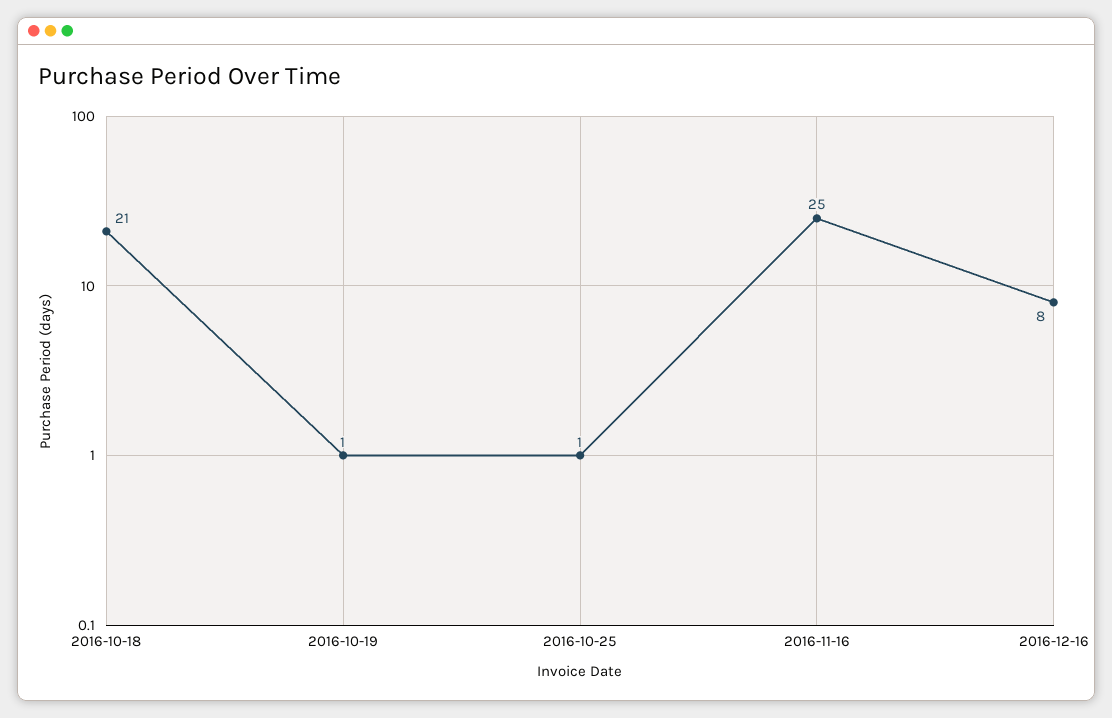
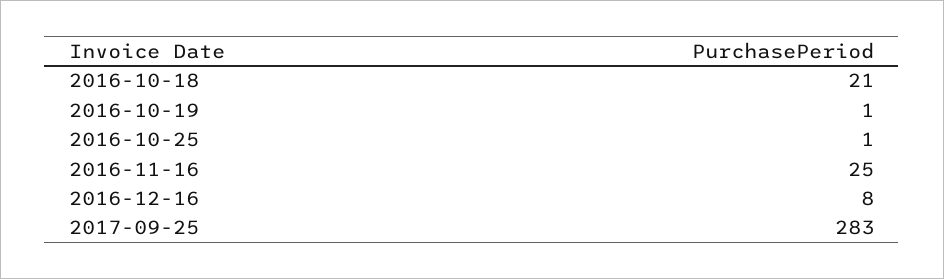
2017-09-25: none -> 283

